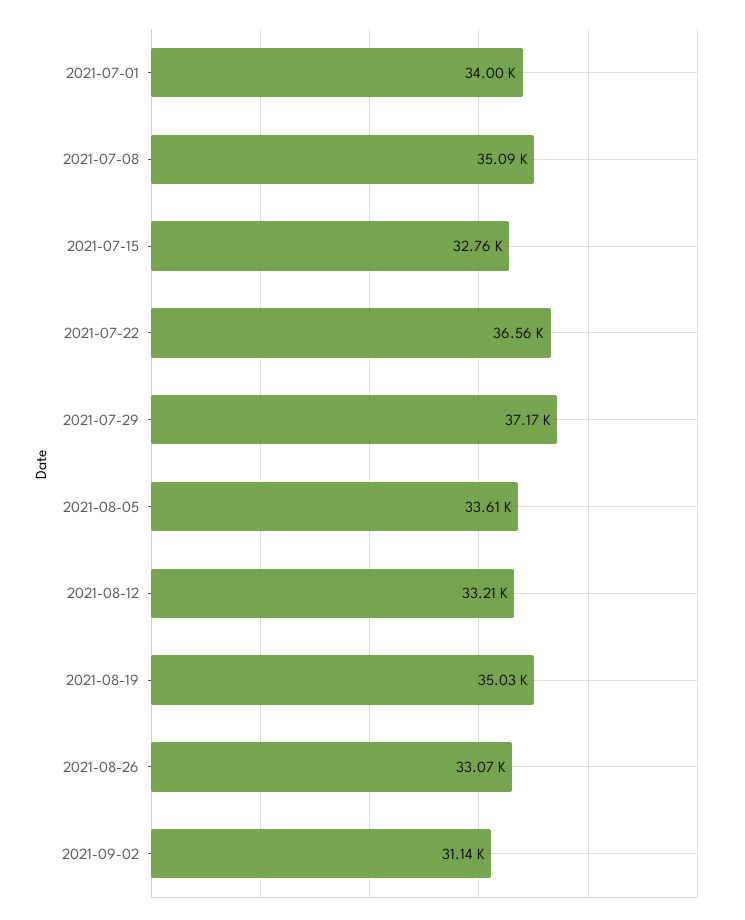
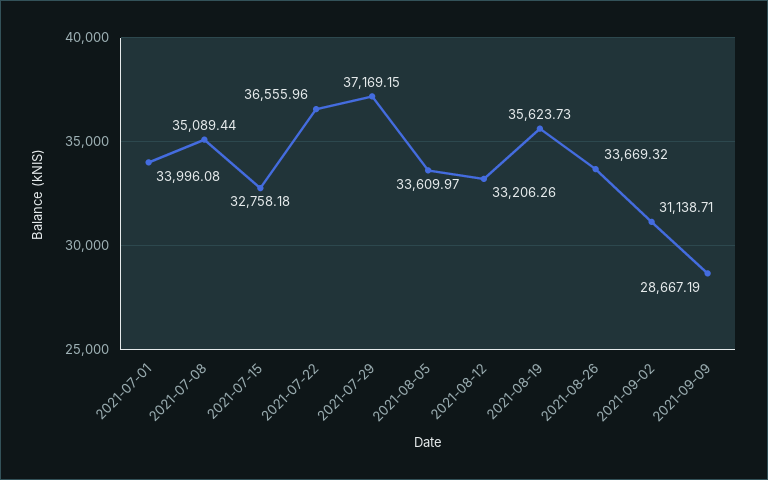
2021-08-19: 35030 -> 35623.73
2021-08-26: 33070 -> 33669.32
2021-09-09: none -> 28667.19

